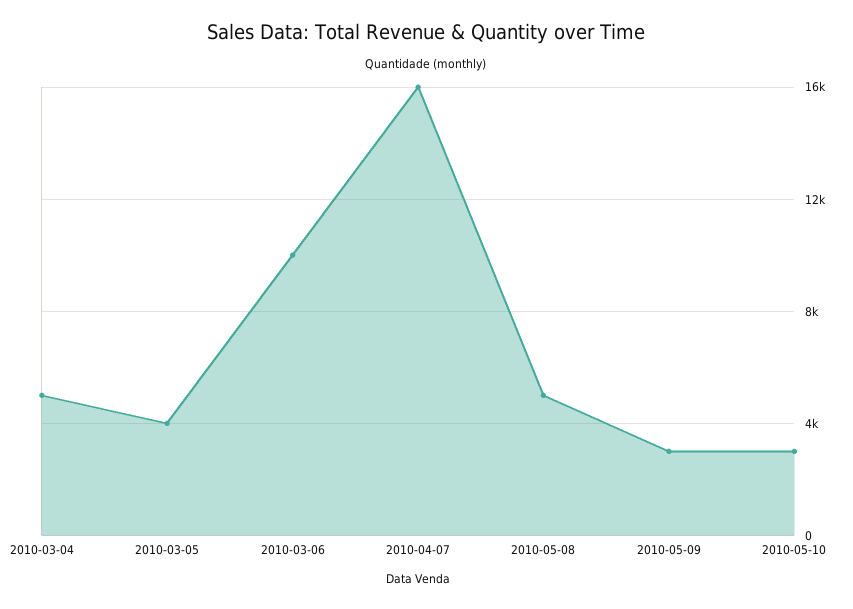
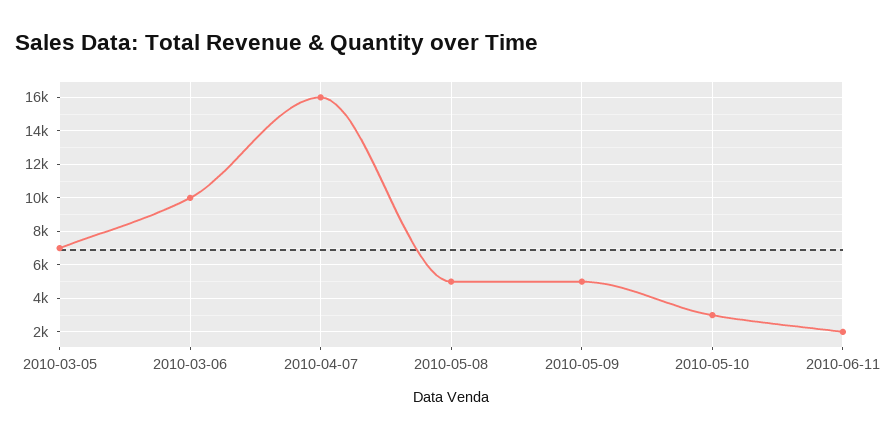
2010-03-04: 5000 -> none
2010-03-05: 4000 -> 7000
2010-05-09: 3000 -> 5000
2010-06-11: none -> 2000

